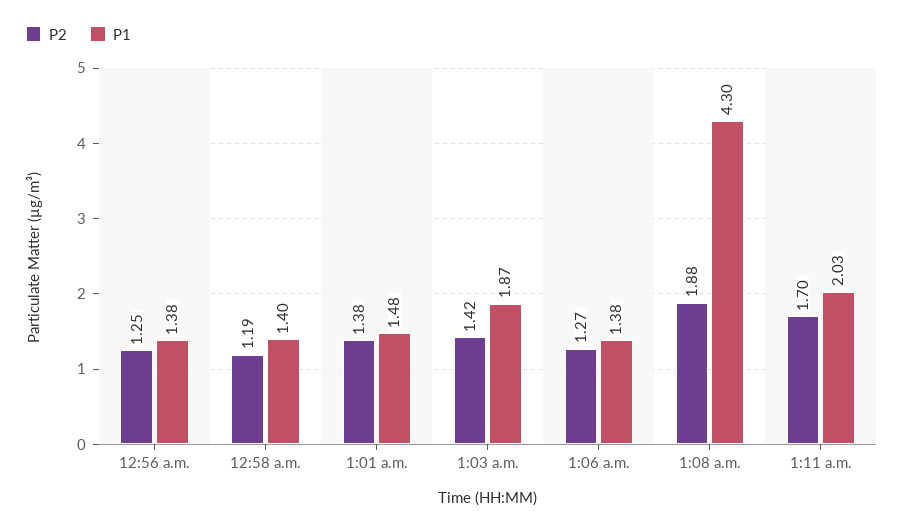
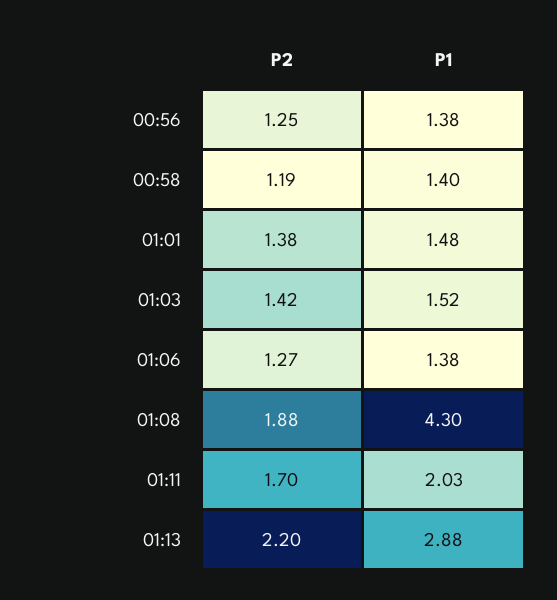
P1, 1:03 a.m.: 1.87 -> 1.52
P2, 01:13: none -> 2.2
P1, 01:13: none -> 2.88

